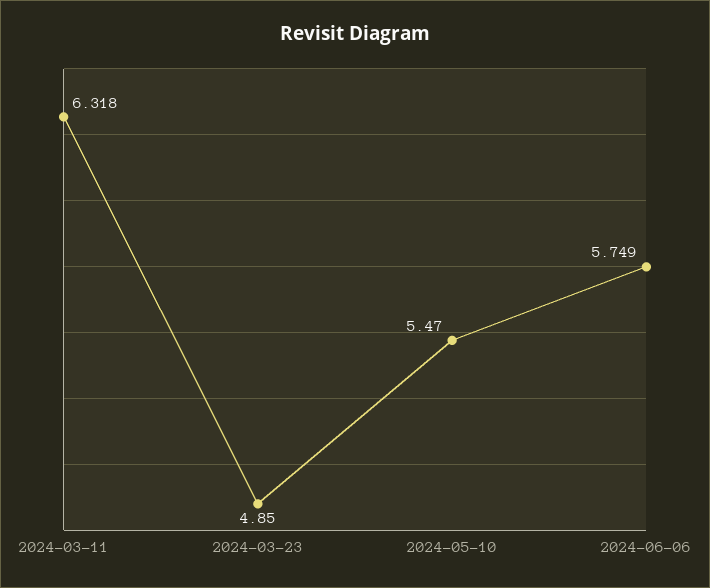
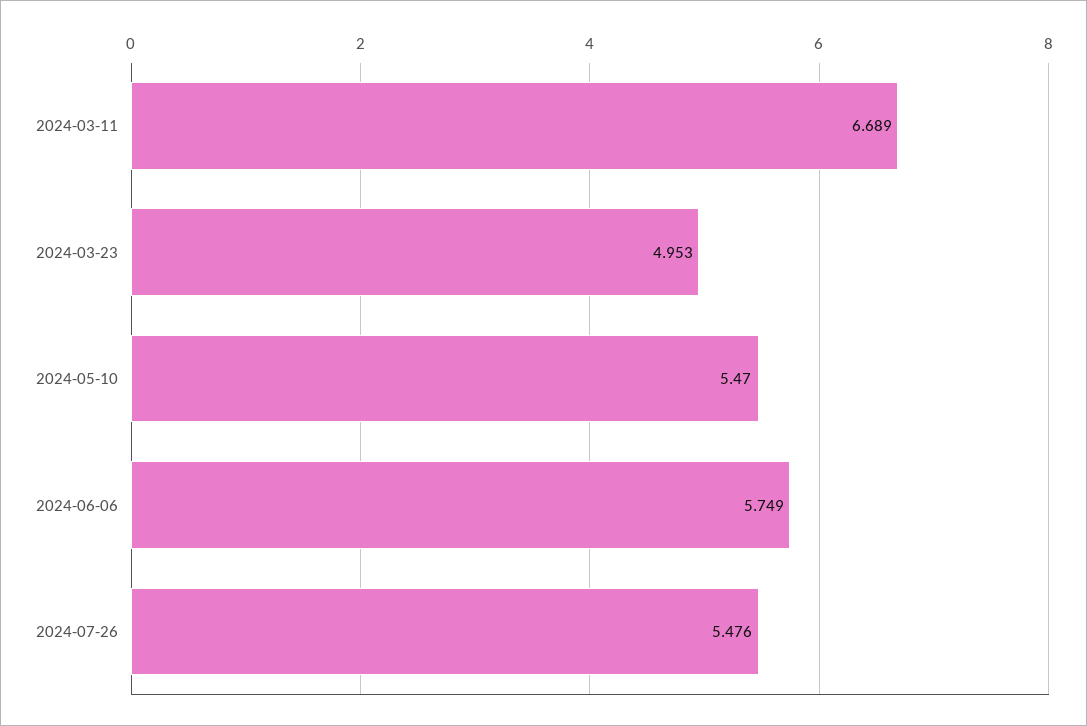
2024-03-11: 6.318 -> 6.689
2024-03-23: 4.85 -> 4.953
2024-07-26: none -> 5.476

